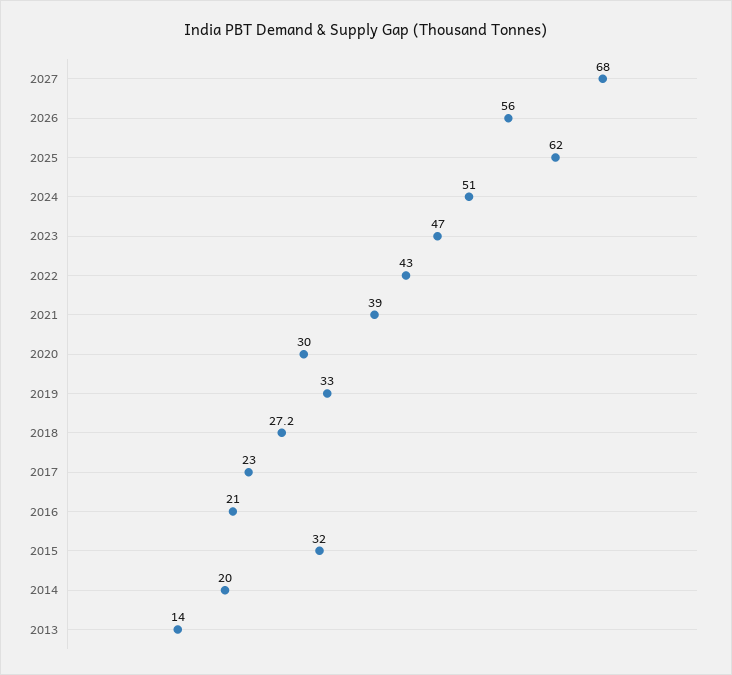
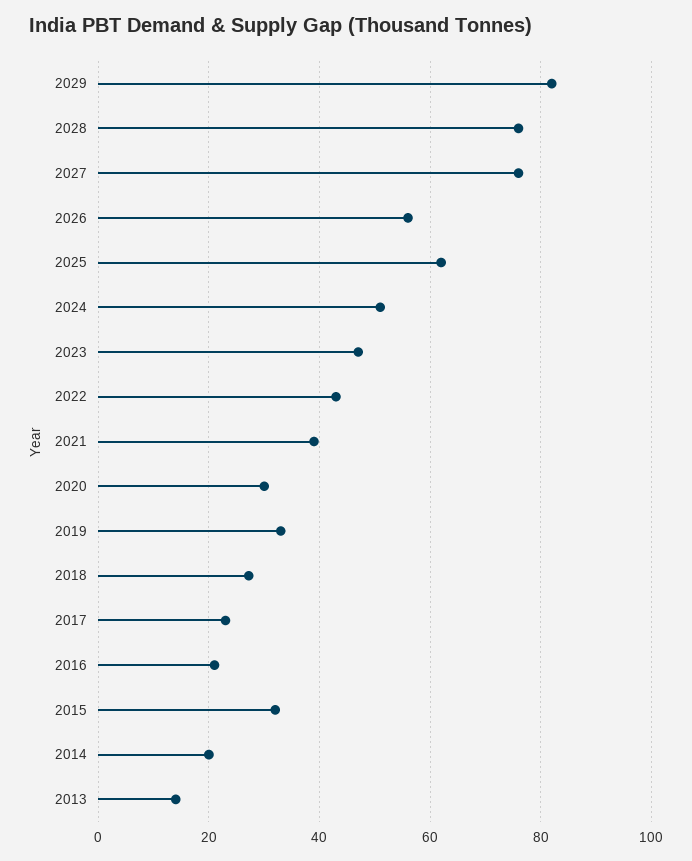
2027: 68 -> 76
2029: none -> 82
2028: none -> 76

